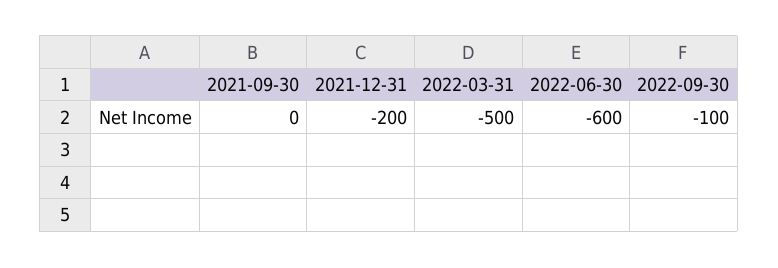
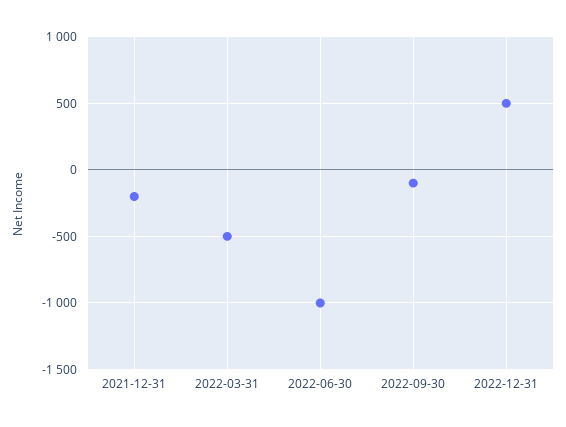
2021-09-30: 0 -> none
2022-06-30: -600 -> -1000
2022-12-31: none -> 500

